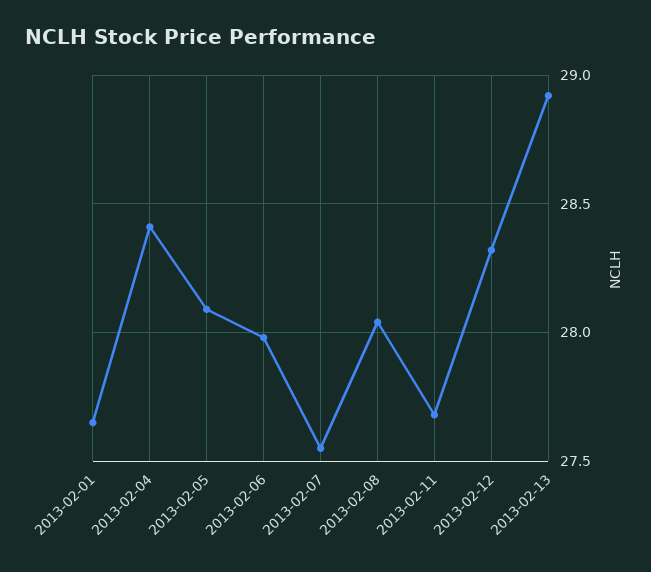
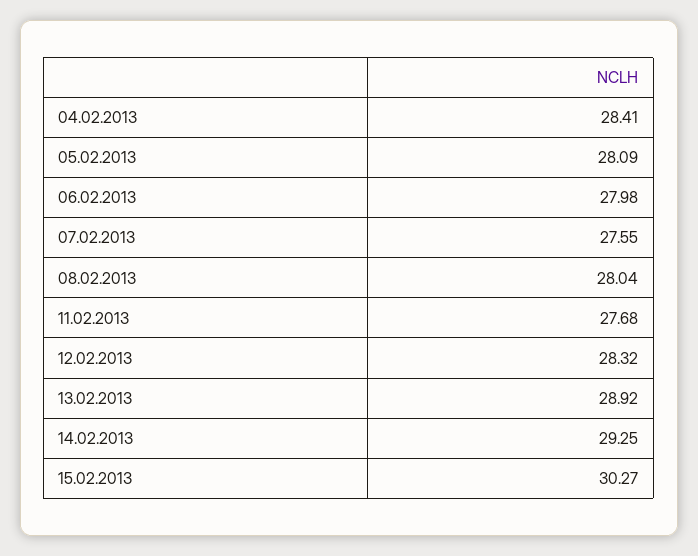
2013-02-01: 27.65 -> none
14.02.2013: none -> 29.25
15.02.2013: none -> 30.27

